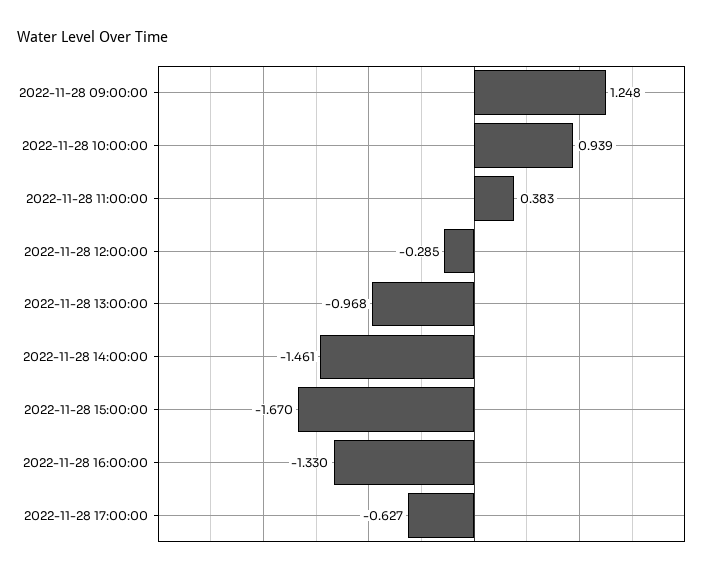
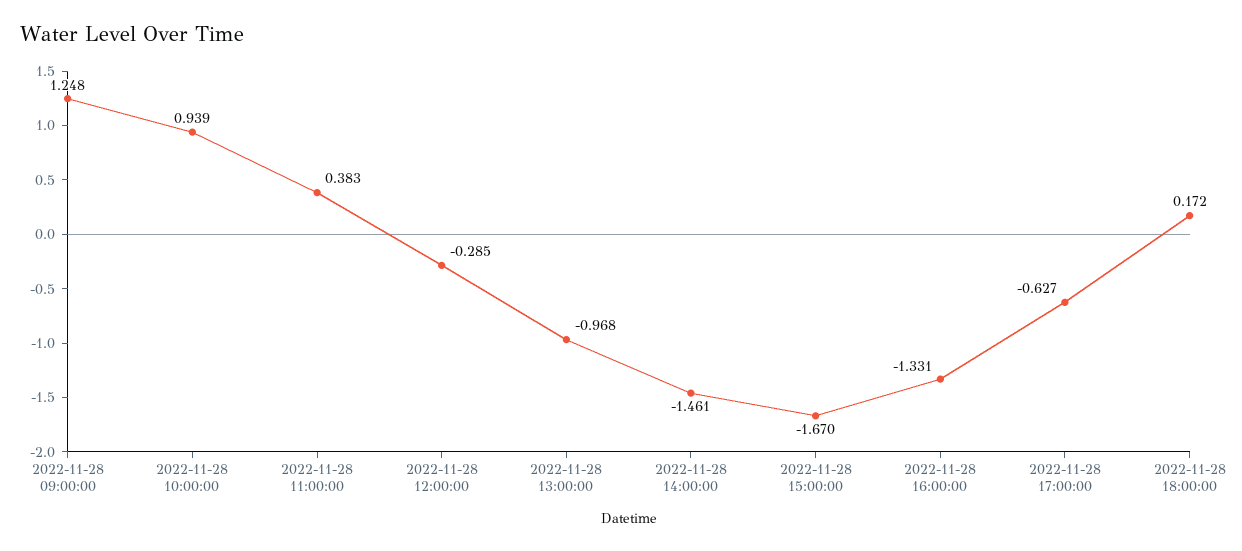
2022-11-28 16:00:00: -1.33 -> -1.331
2022-11-28 18:00:00: none -> 0.172

